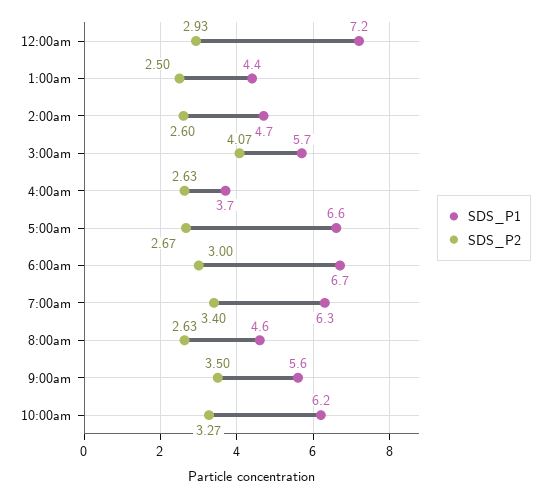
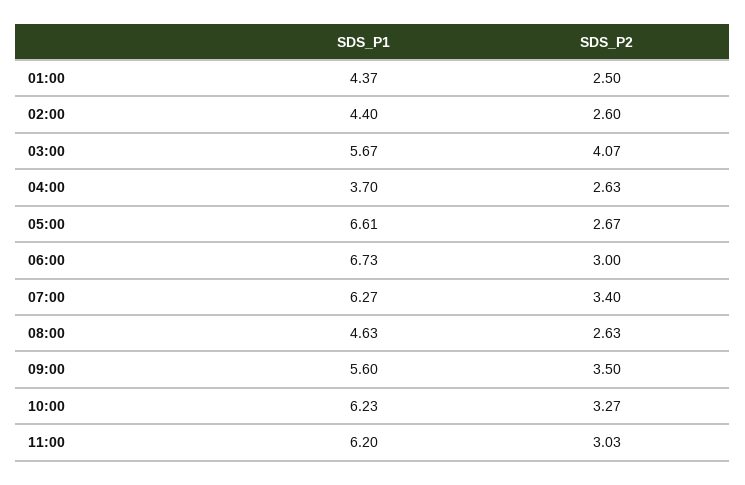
SDS_P1, 12:00am: 7.2 -> none
SDS_P2, 12:00am: 2.93 -> none
SDS_P1, 2:00am: 4.7 -> 4.4
SDS_P1, 11:00: none -> 6.2
SDS_P2, 11:00: none -> 3.03

